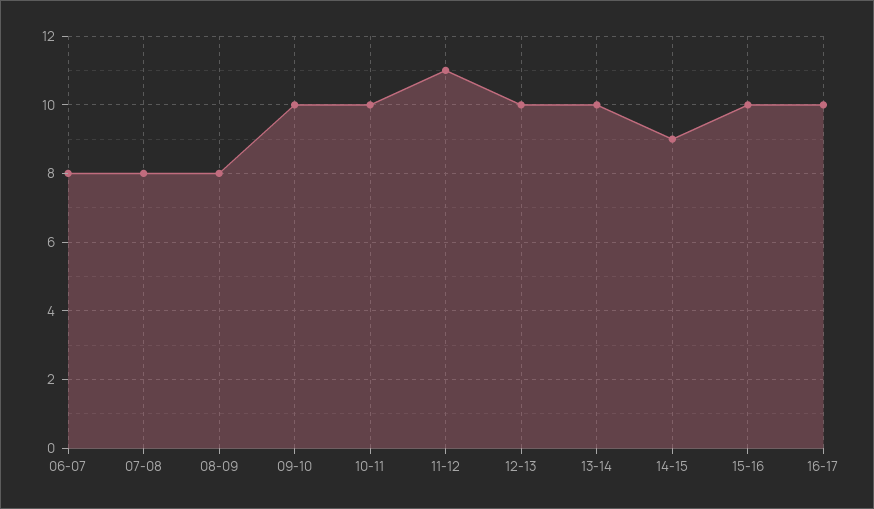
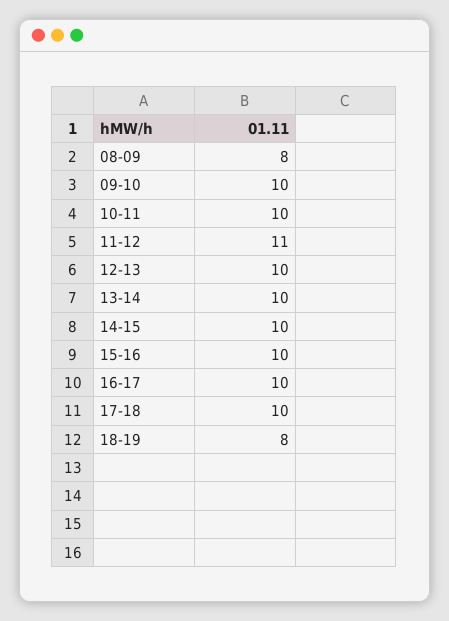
06-07: 8 -> none
07-08: 8 -> none
14-15: 9 -> 10
17-18: none -> 10
18-19: none -> 8

